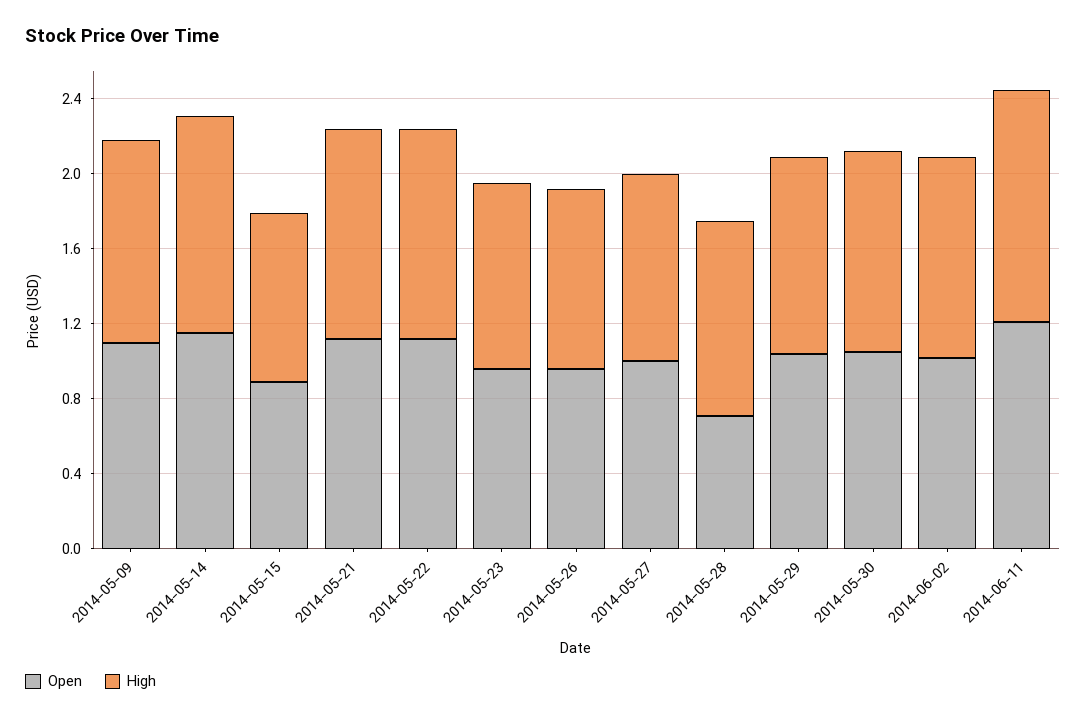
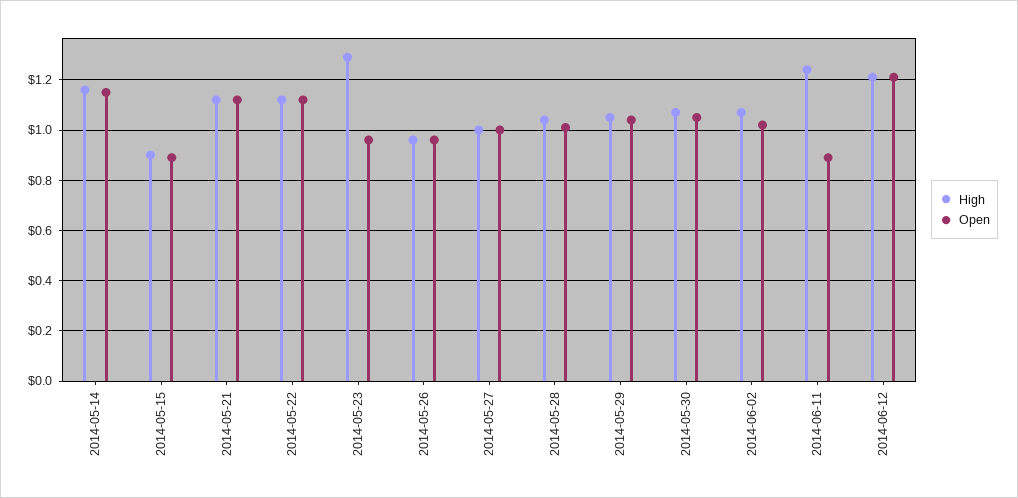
Open, 2014-05-09: 1.1 -> none
High, 2014-05-09: 1.1 -> none
High, 2014-05-23: 1 -> 1.3
Open, 2014-05-28: 0.7 -> 1
Open, 2014-06-11: 1.2 -> 0.9
High, 2014-06-12: none -> 1.2
Open, 2014-06-12: none -> 1.2

